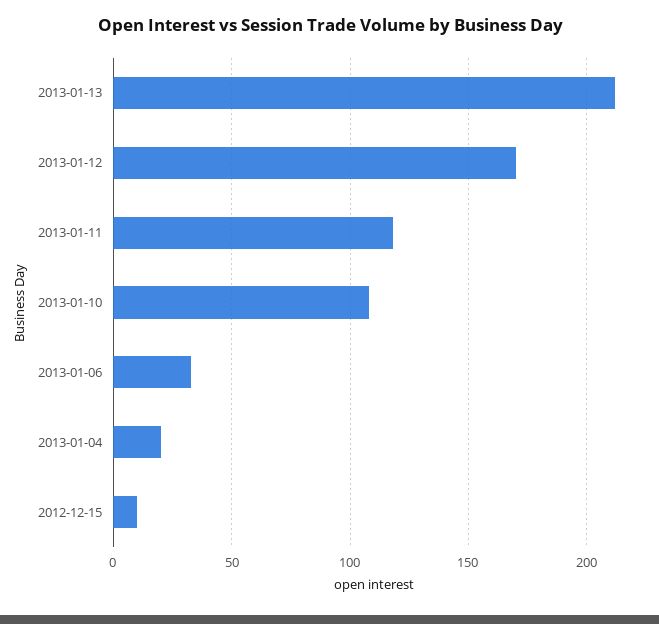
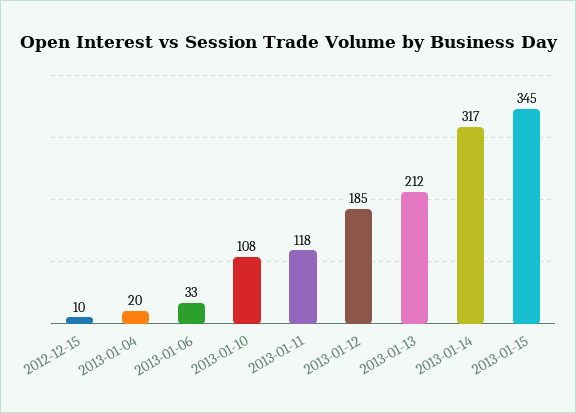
2013-01-12: 170 -> 185
2013-01-14: none -> 317
2013-01-15: none -> 345

